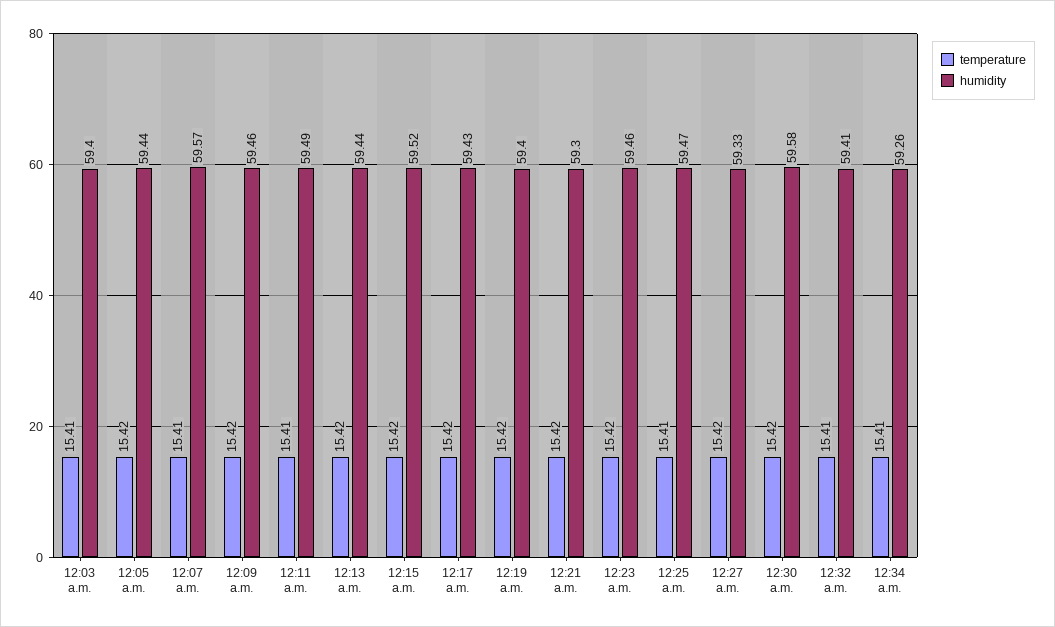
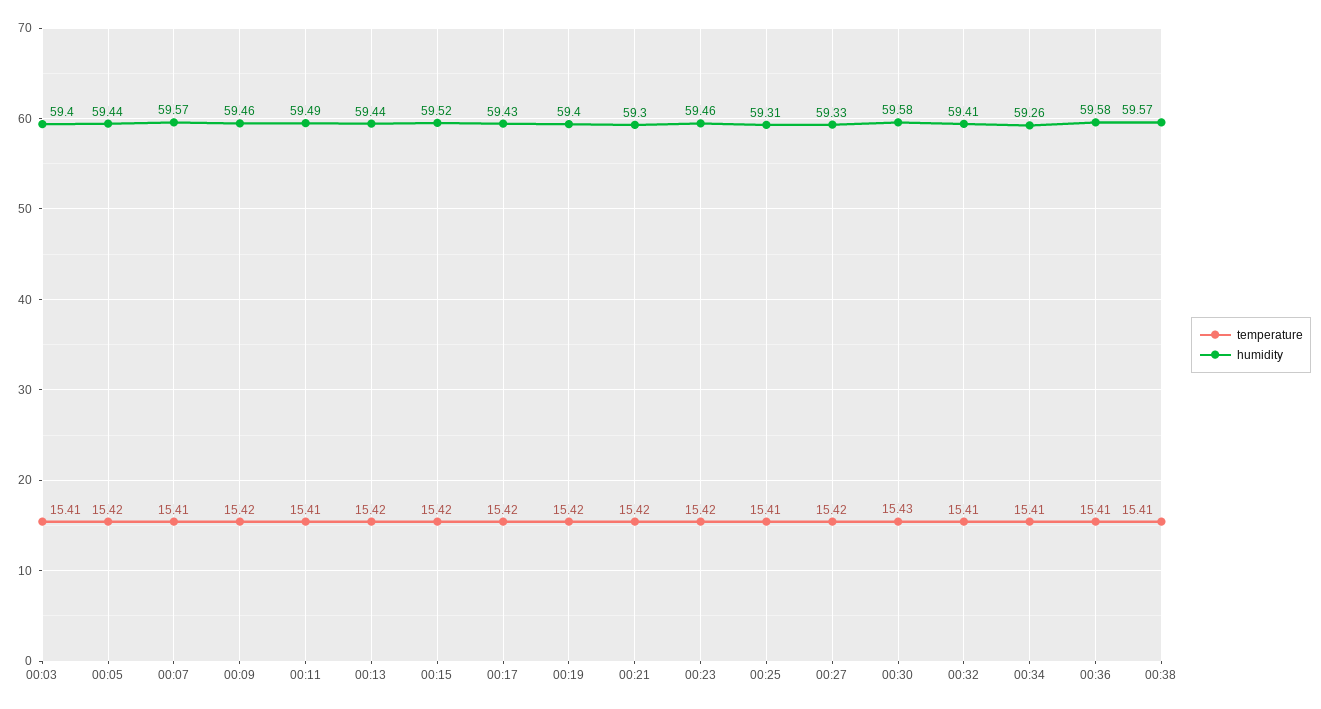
humidity, 12:25 a.m.: 59.47 -> 59.31
temperature, 12:30 a.m.: 15.42 -> 15.43
temperature, 00:36: none -> 15.41
humidity, 00:36: none -> 59.58
temperature, 00:38: none -> 15.41
humidity, 00:38: none -> 59.57

